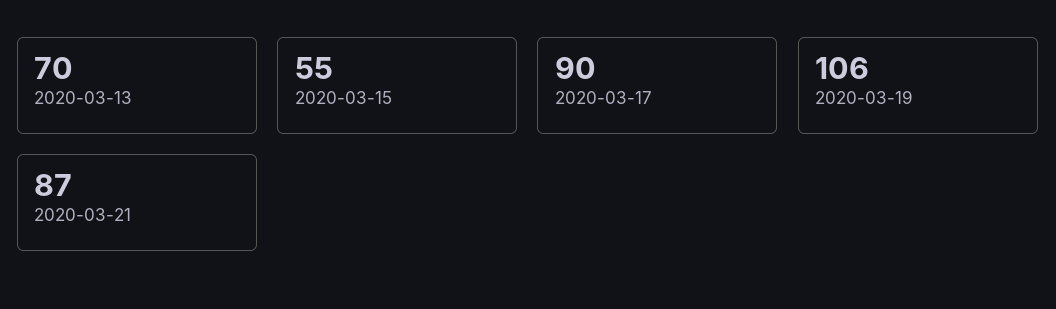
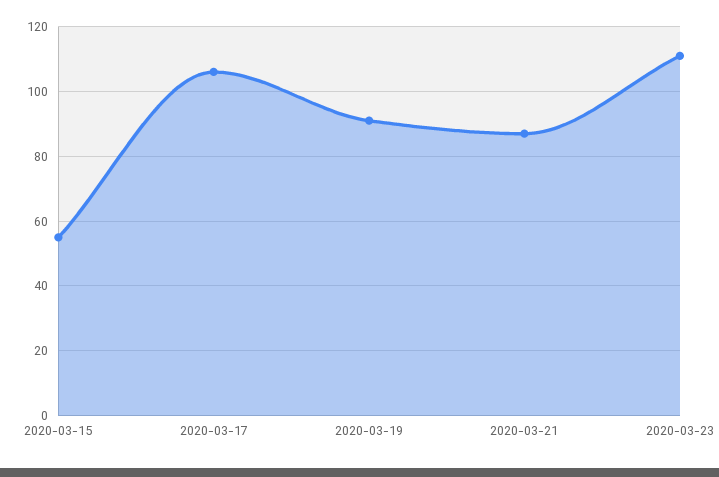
2020-03-13: 70 -> none
2020-03-17: 90 -> 105
2020-03-19: 106 -> 90
2020-03-23: none -> 110

